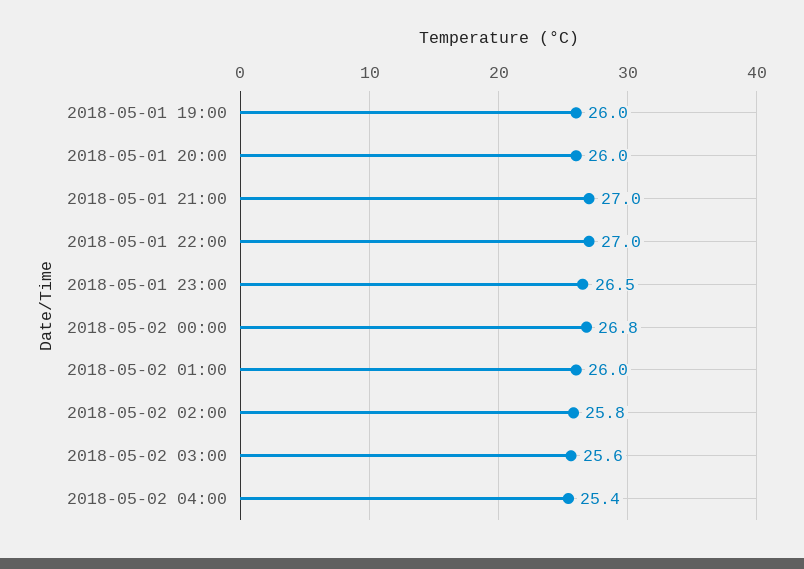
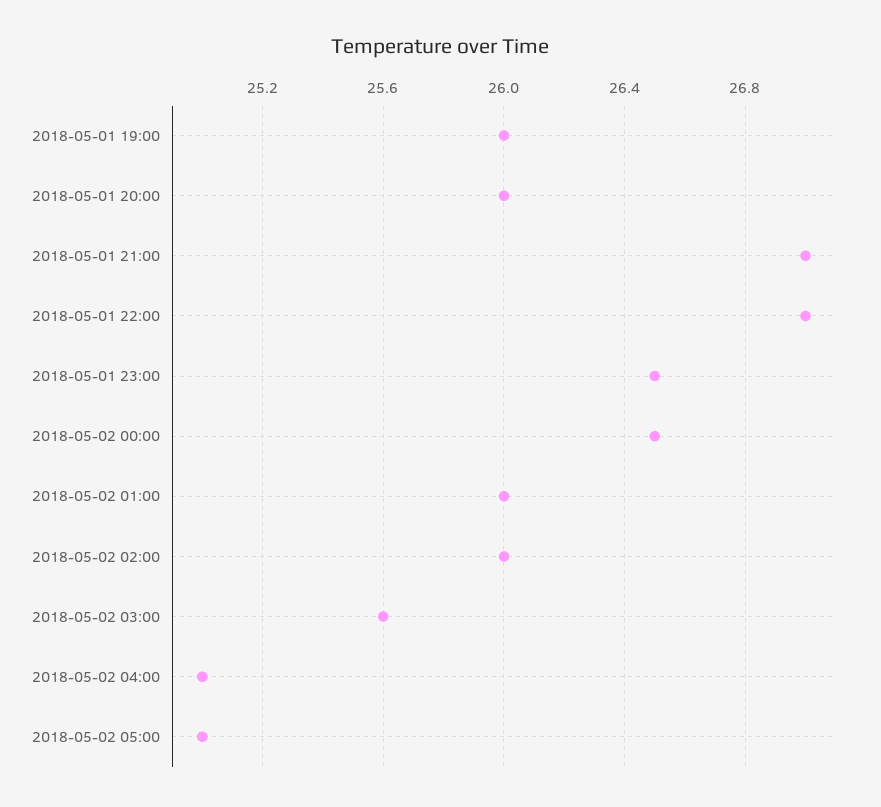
2018-05-02 00:00: 26.8 -> 26.5
2018-05-02 02:00: 25.8 -> 26
2018-05-02 04:00: 25.4 -> 25
2018-05-02 05:00: none -> 25

